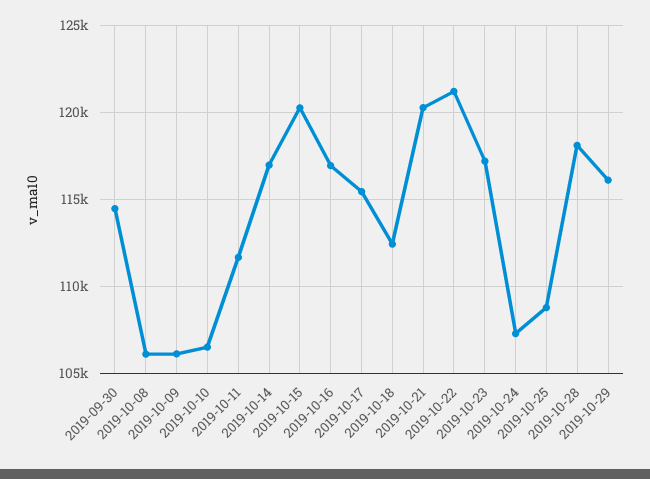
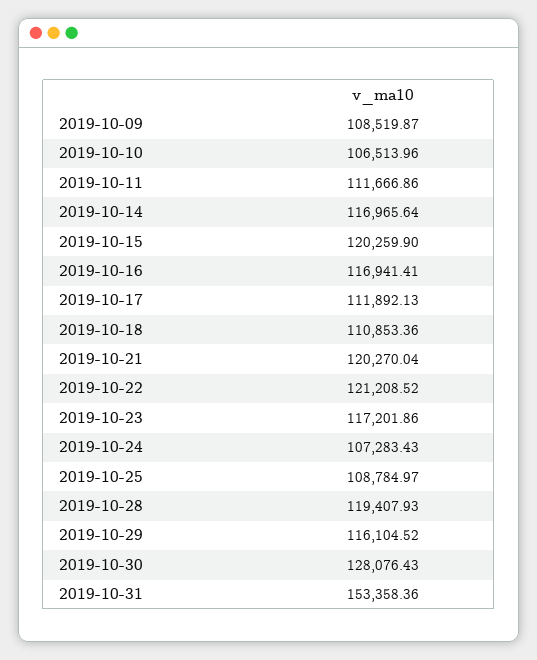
2019-09-30: 114500 -> none
2019-10-08: 106000 -> none
2019-10-09: 106000 -> 108519.87
2019-10-17: 115500 -> 111892.13
2019-10-18: 112500 -> 110853.36
2019-10-28: 118000 -> 119407.93
2019-10-30: none -> 128076.43
2019-10-31: none -> 153358.36

